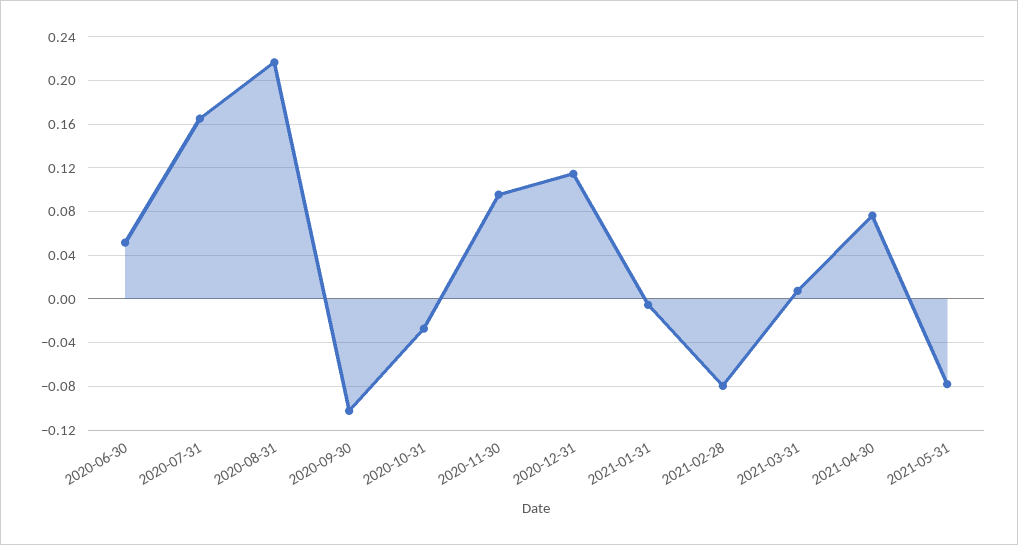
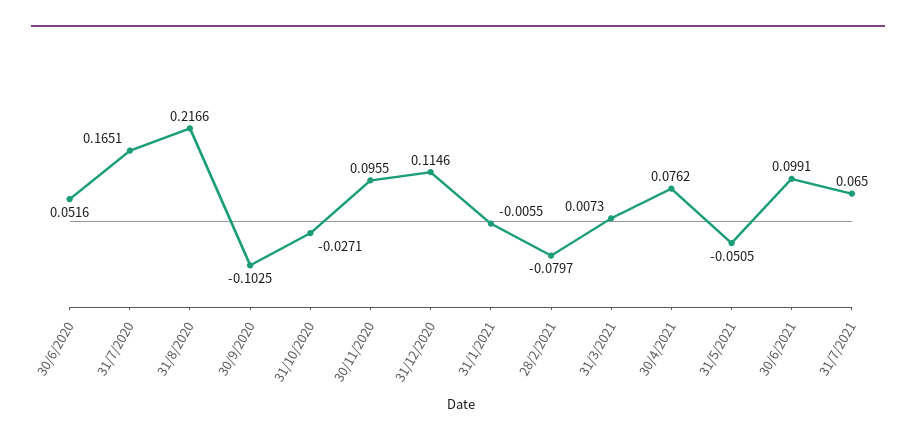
2021-05-31: -0.08 -> -0.0505
30/6/2021: none -> 0.0991
31/7/2021: none -> 0.065

